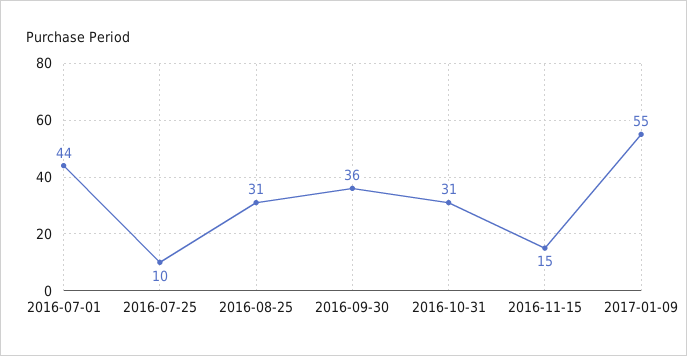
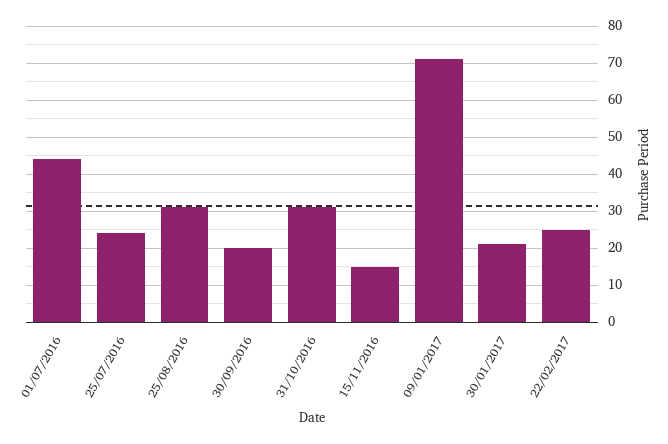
2016-07-25: 10 -> 25
2016-09-30: 36 -> 20
2017-01-09: 55 -> 70
30/01/2017: none -> 20
22/02/2017: none -> 25

